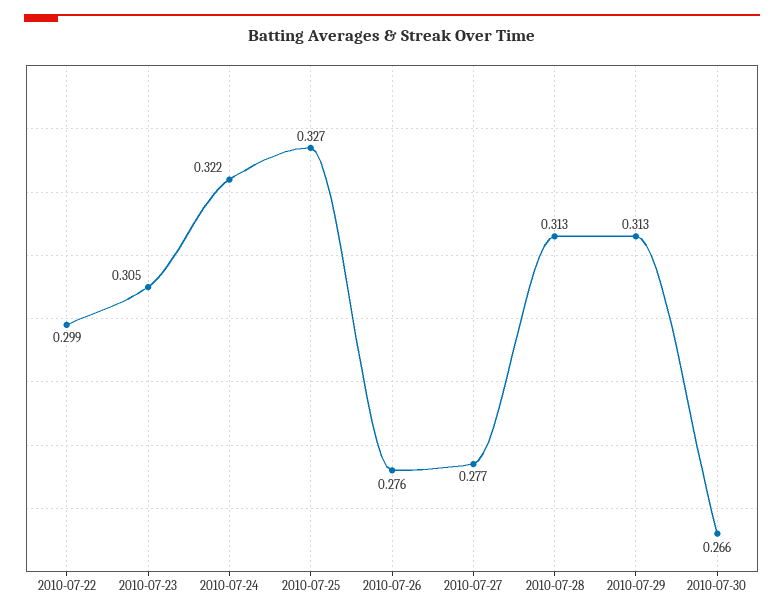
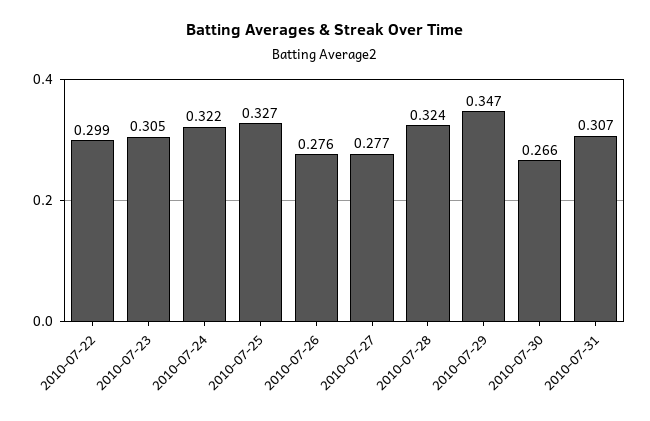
2010-07-28: 0.313 -> 0.324
2010-07-29: 0.313 -> 0.347
2010-07-31: none -> 0.307

